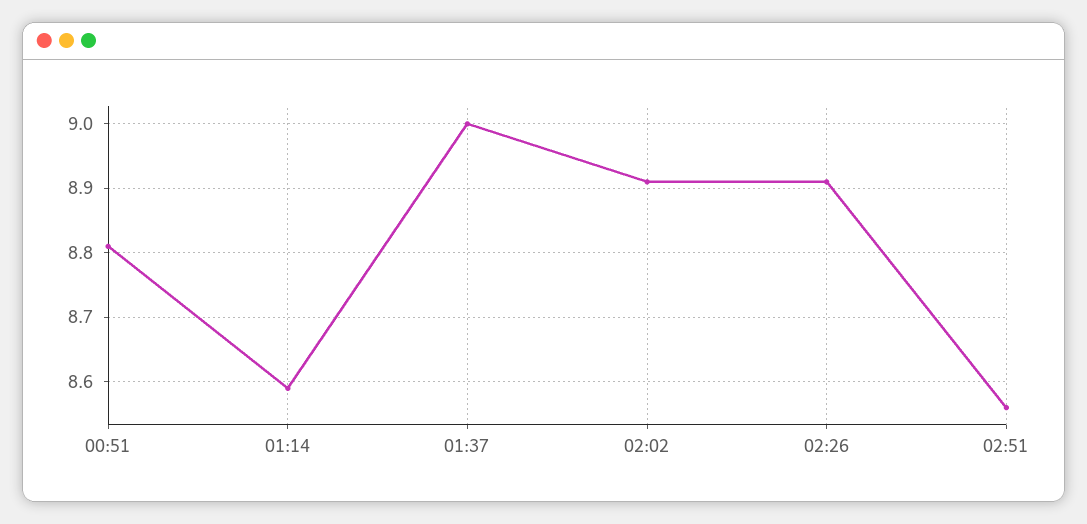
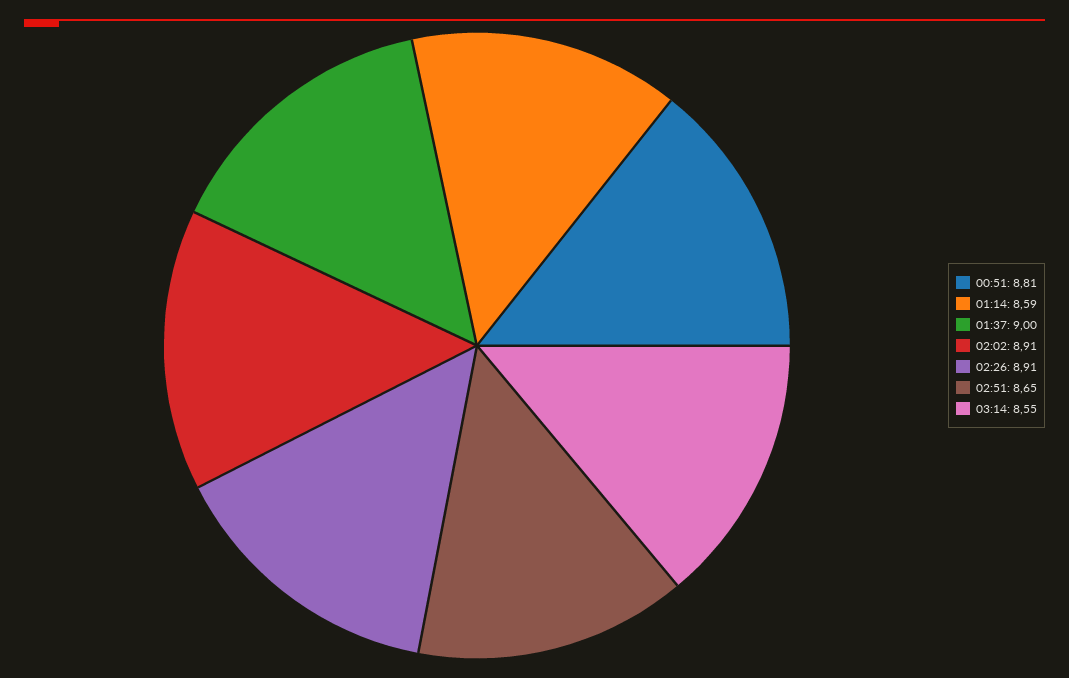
02:51: 8.56 -> 8.65
03:14: none -> 8.55

